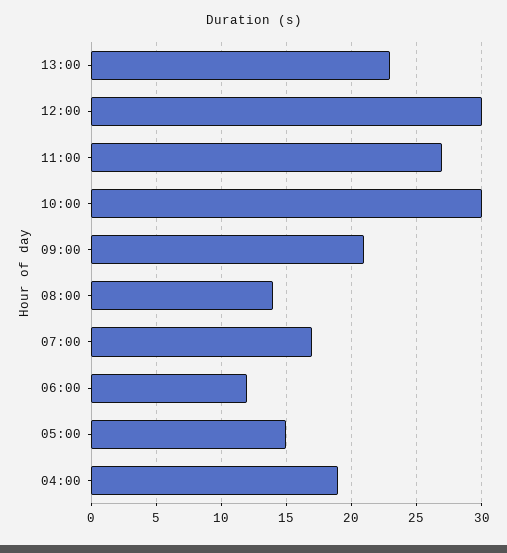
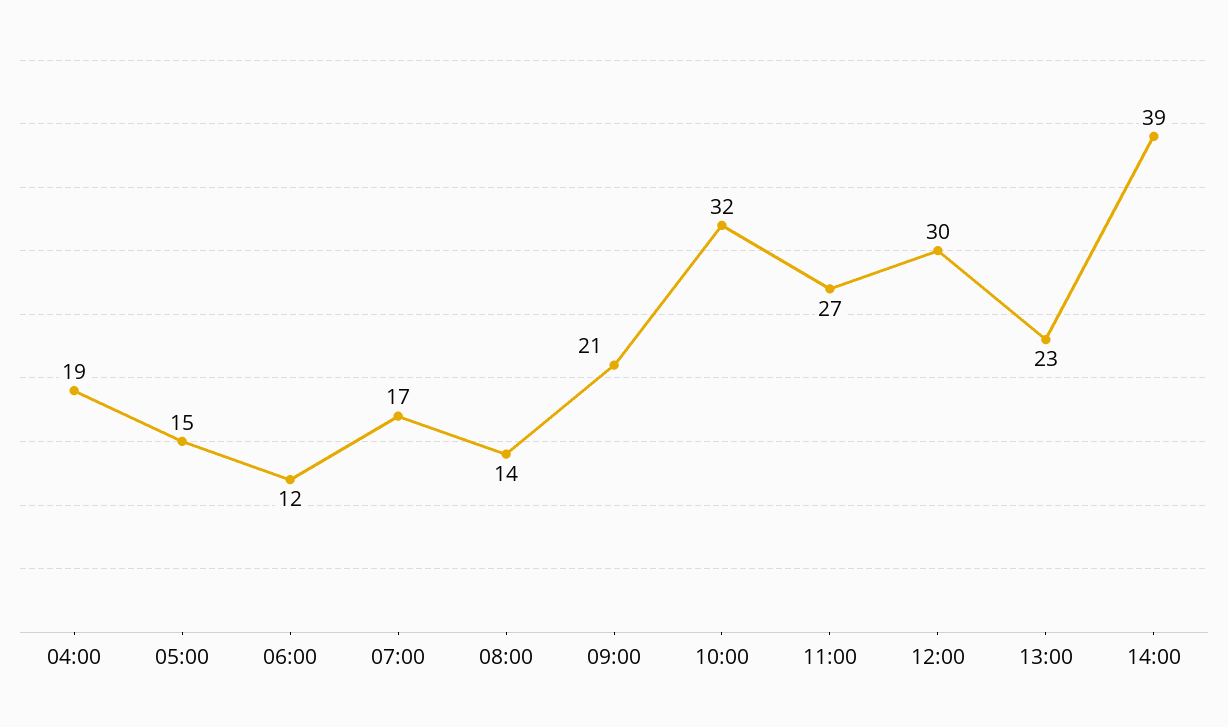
10:00: 30 -> 32
14:00: none -> 39

